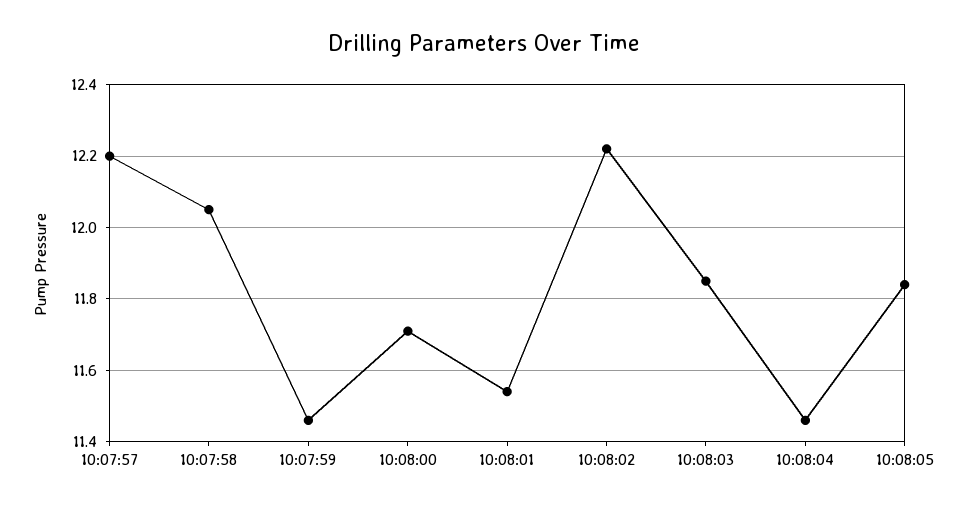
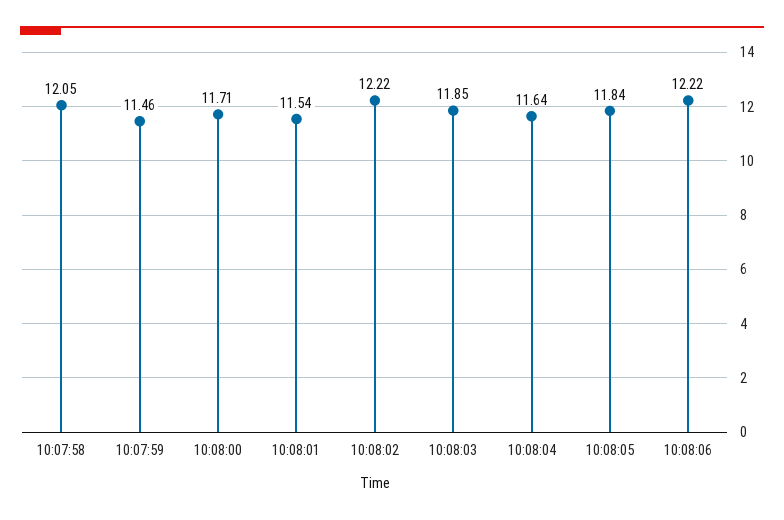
10:07:57: 12.2 -> none
10:08:04: 11.45 -> 11.64
10:08:06: none -> 12.22

